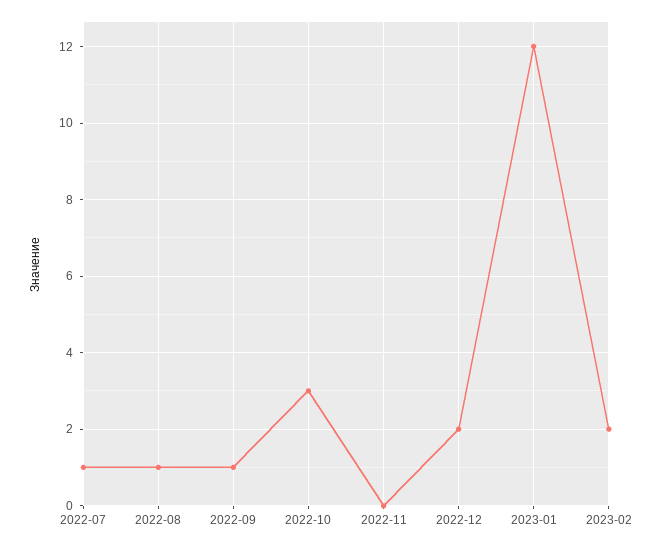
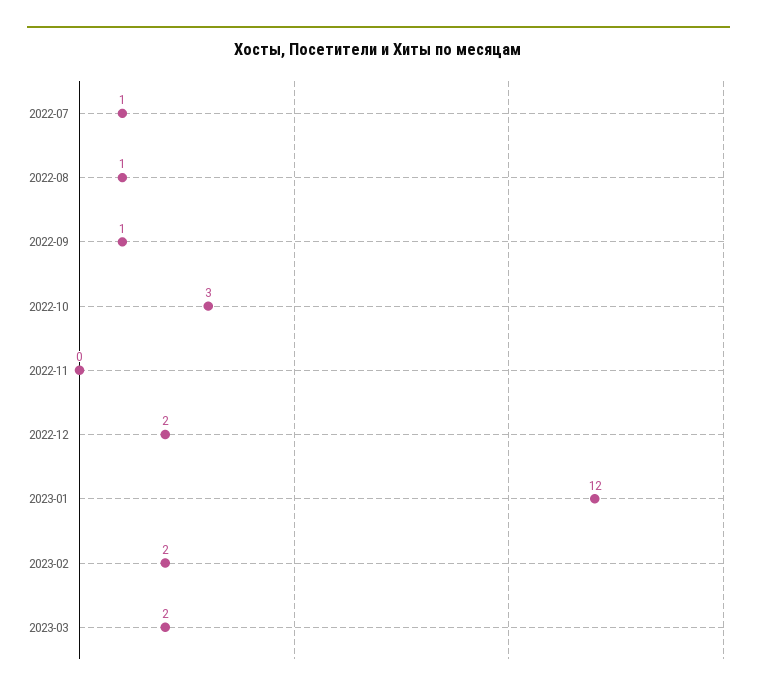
2023-03: none -> 2

